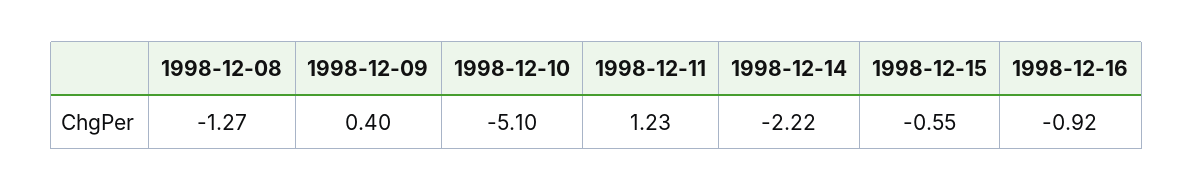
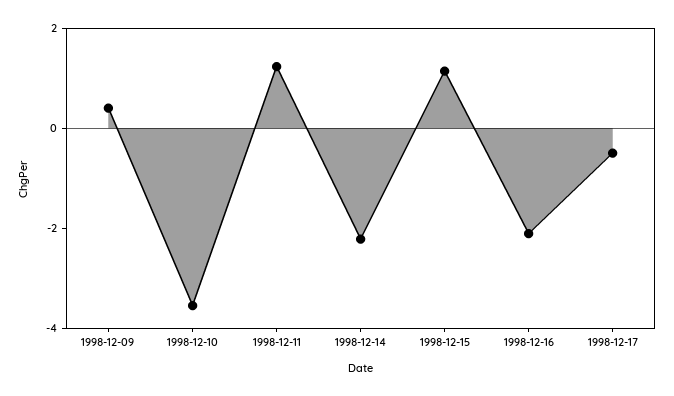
1998-12-08: -1.27 -> none
1998-12-10: -5.1 -> -3.5
1998-12-15: -0.55 -> 1
1998-12-16: -0.92 -> -2
1998-12-17: none -> -0.5

